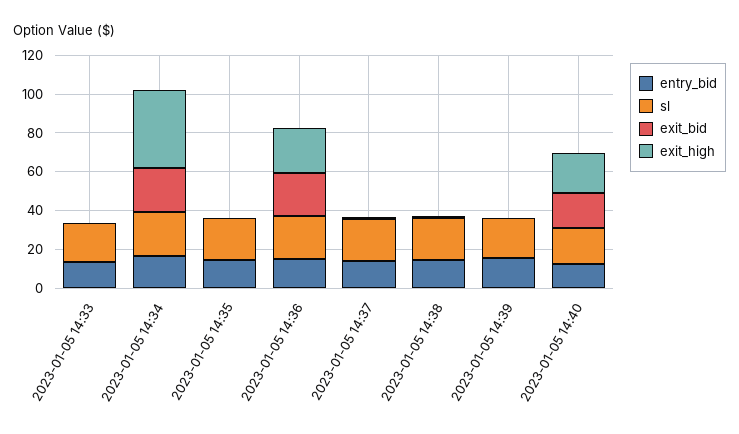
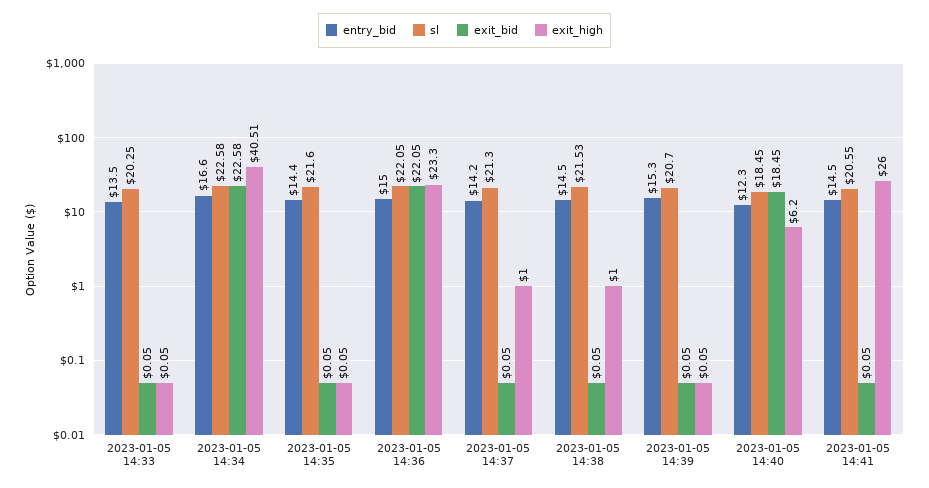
exit_high, 2023-01-05 14:40: 20 -> 6.2
entry_bid, 2023-01-05 14:41: none -> 14.5
sl, 2023-01-05 14:41: none -> 20.55
exit_bid, 2023-01-05 14:41: none -> 0.05
exit_high, 2023-01-05 14:41: none -> 26

